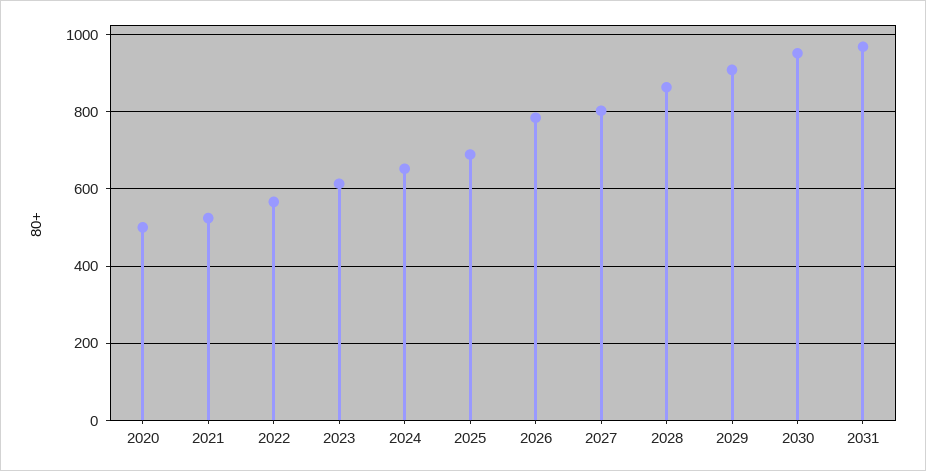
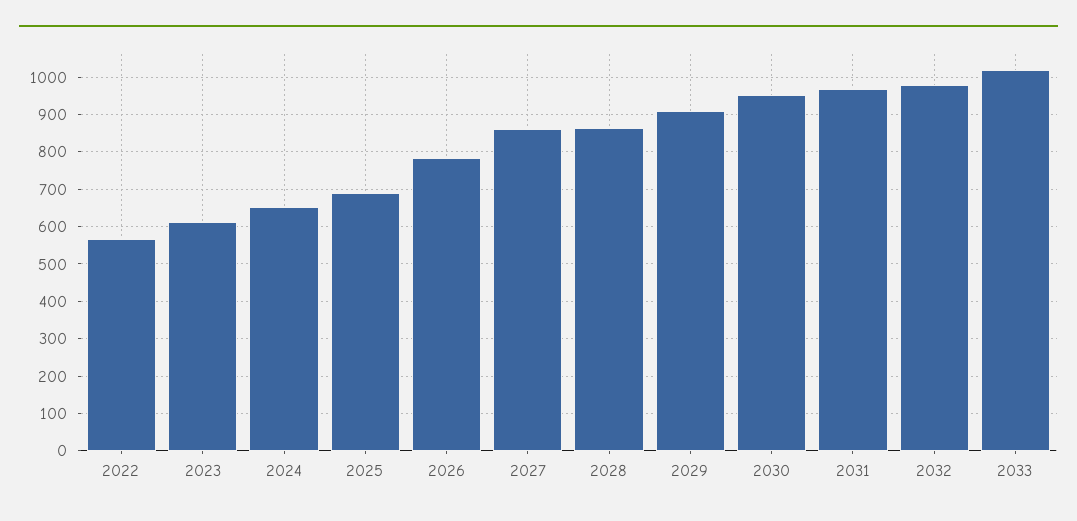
2020: 500 -> none
2021: 520 -> none
2027: 800 -> 860
2032: none -> 980
2033: none -> 1020

